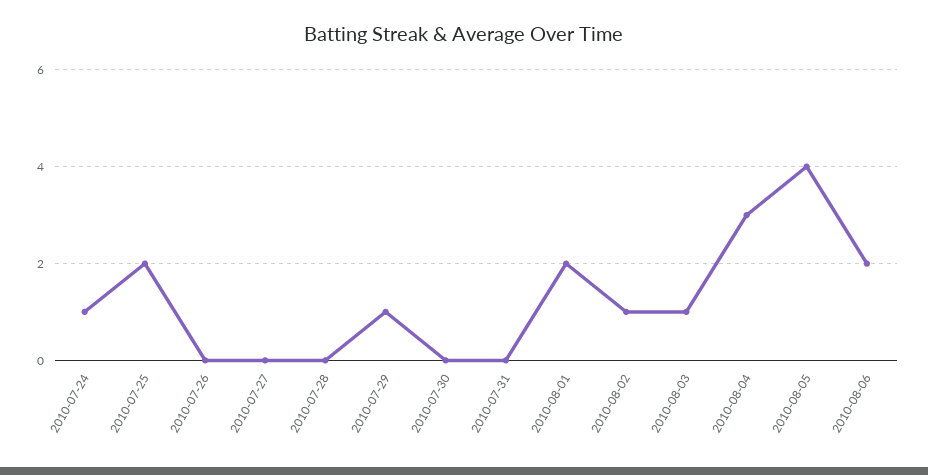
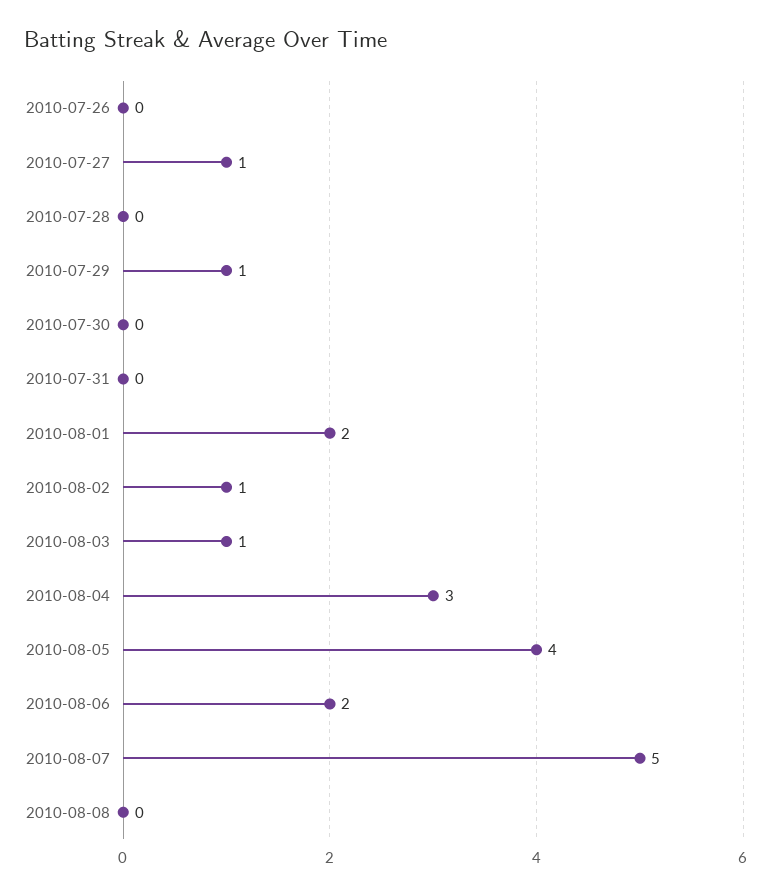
2010-07-24: 1 -> none
2010-07-25: 2 -> none
2010-07-27: 0 -> 1
2010-08-07: none -> 5
2010-08-08: none -> 0

